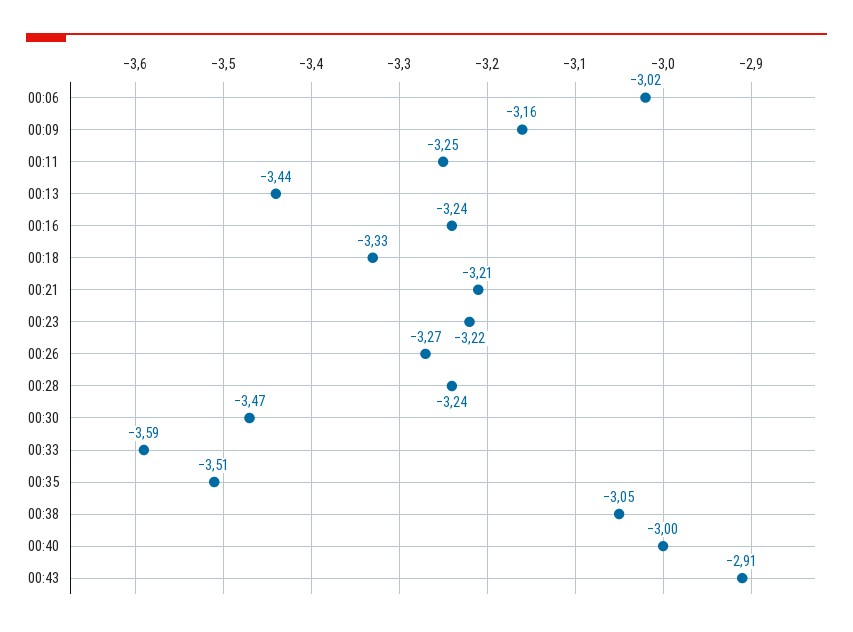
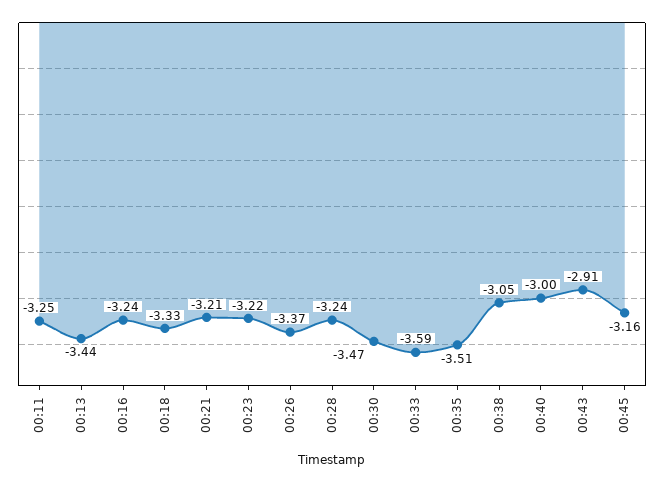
00:06: -3.02 -> none
00:09: -3.16 -> none
00:26: -3.27 -> -3.37
00:45: none -> -3.16

